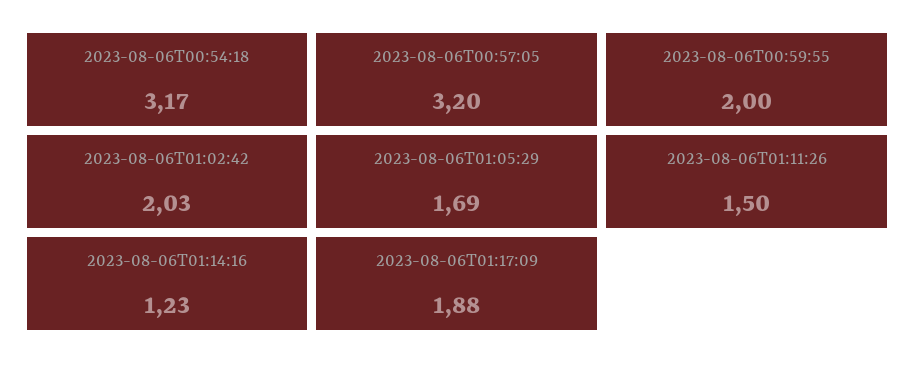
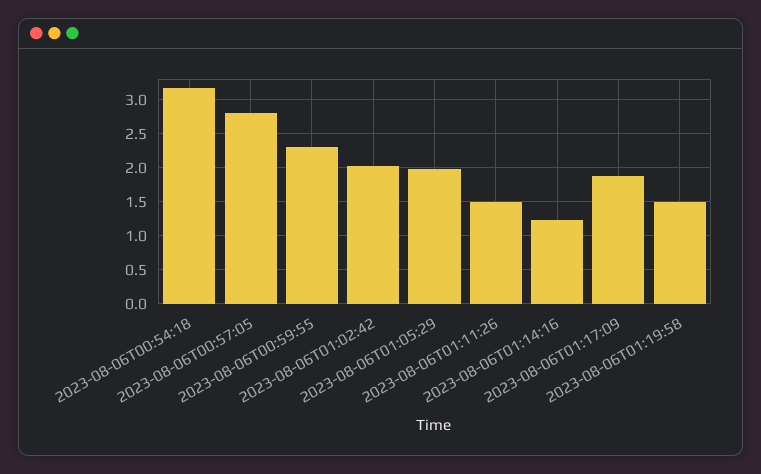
2023-08-06T00:57:05: 3.2 -> 2.8
2023-08-06T00:59:55: 2 -> 2.3
2023-08-06T01:05:29: 1.69 -> 2
2023-08-06T01:19:58: none -> 1.5

